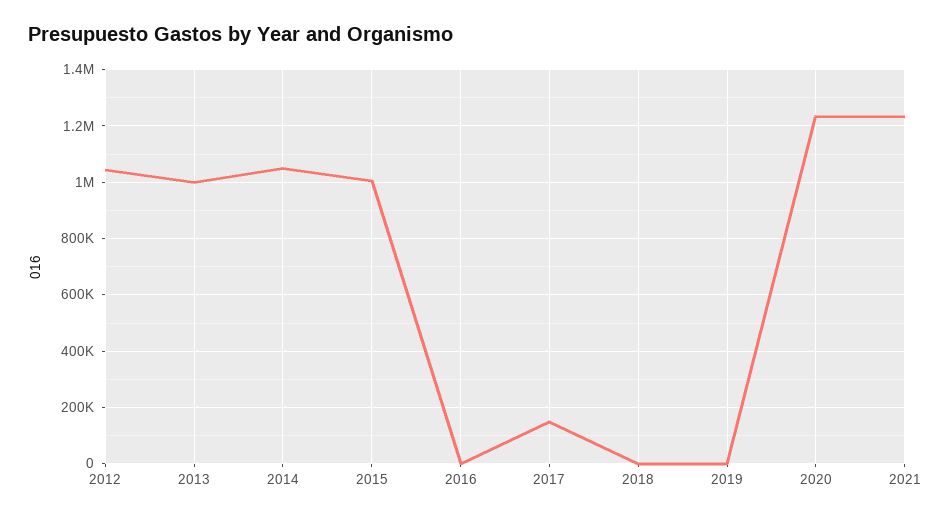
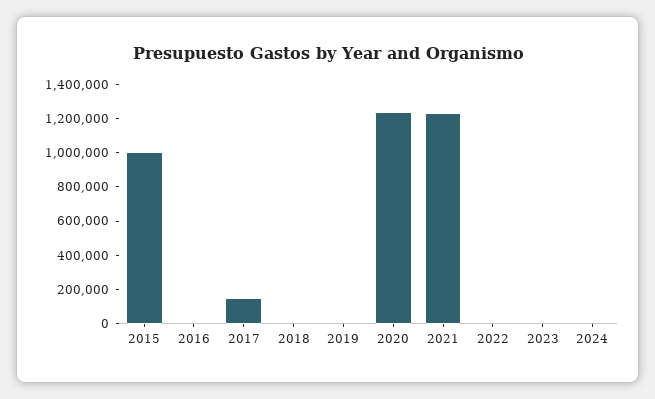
2012: 1050000 -> none
2013: 1000000 -> none
2014: 1050000 -> none
2022: none -> 0
2023: none -> 0
2024: none -> 0

